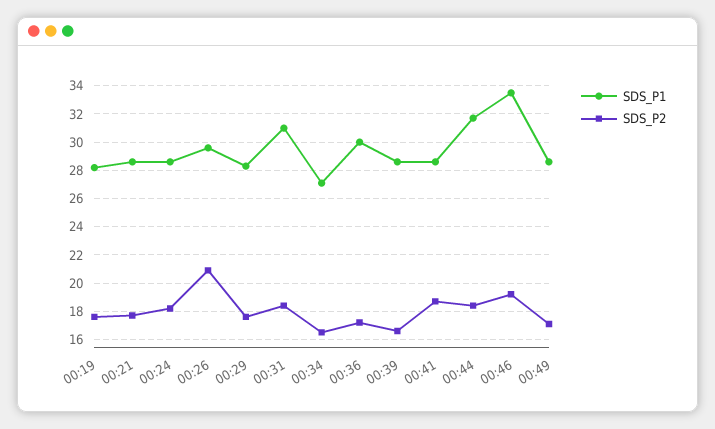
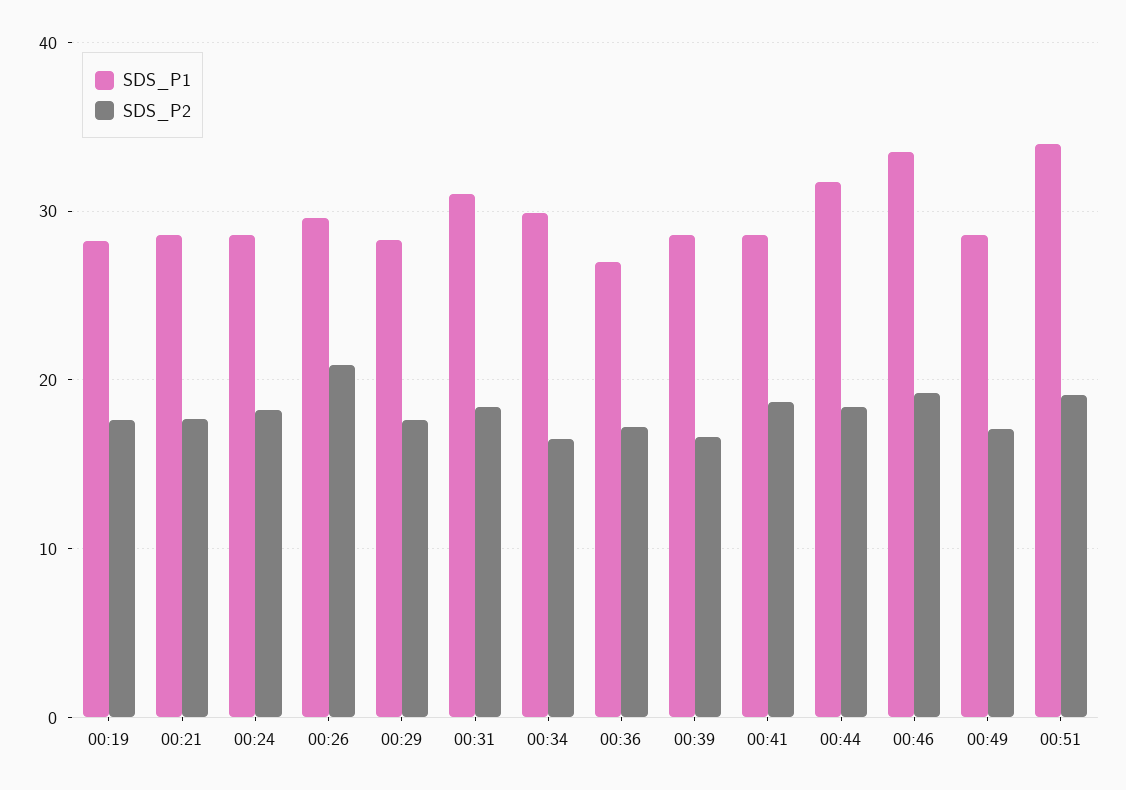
SDS_P1, 00:34: 27 -> 30
SDS_P1, 00:36: 30 -> 27
SDS_P1, 00:51: none -> 34
SDS_P2, 00:51: none -> 19

